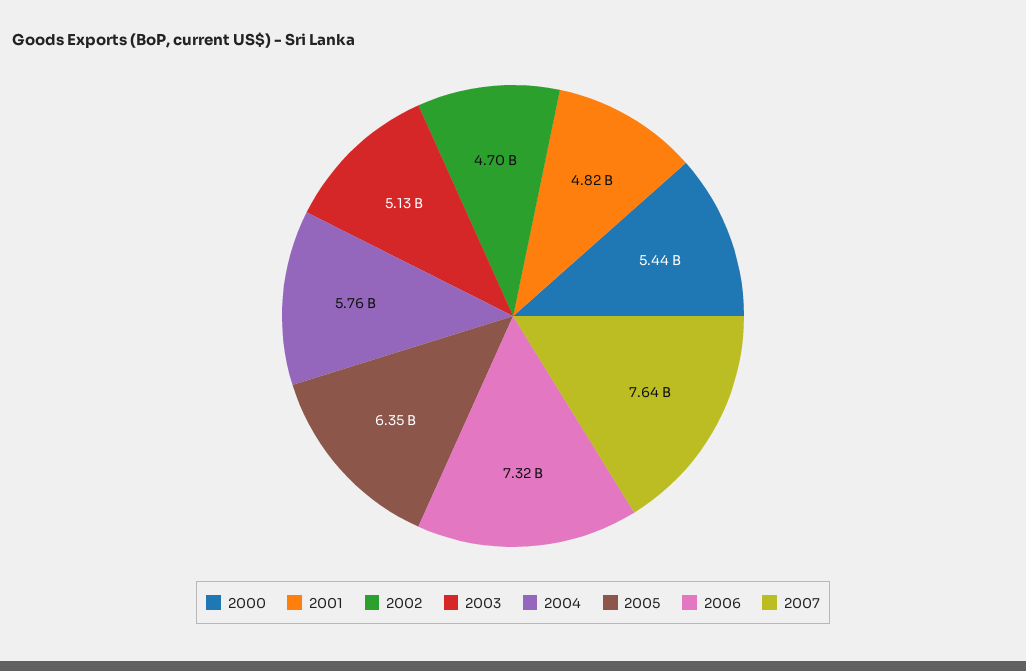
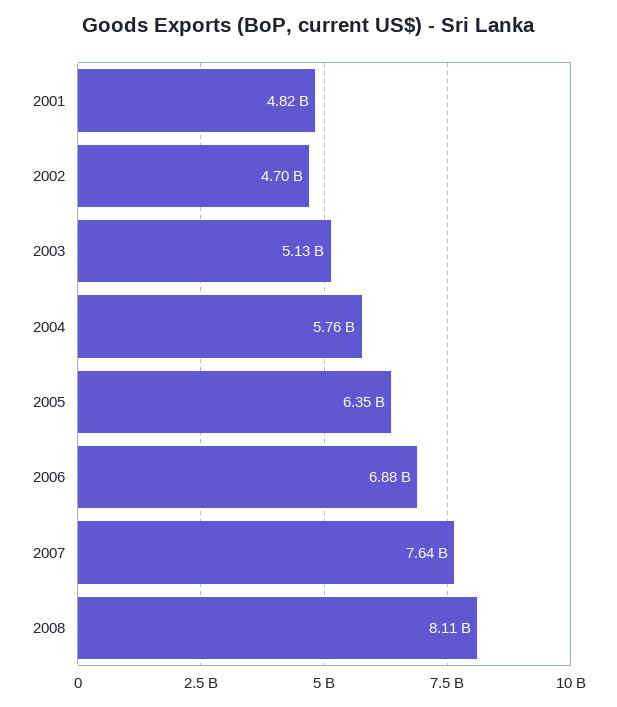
2000: 5440000000 -> none
2006: 7320000000 -> 6880000000
2008: none -> 8110000000

